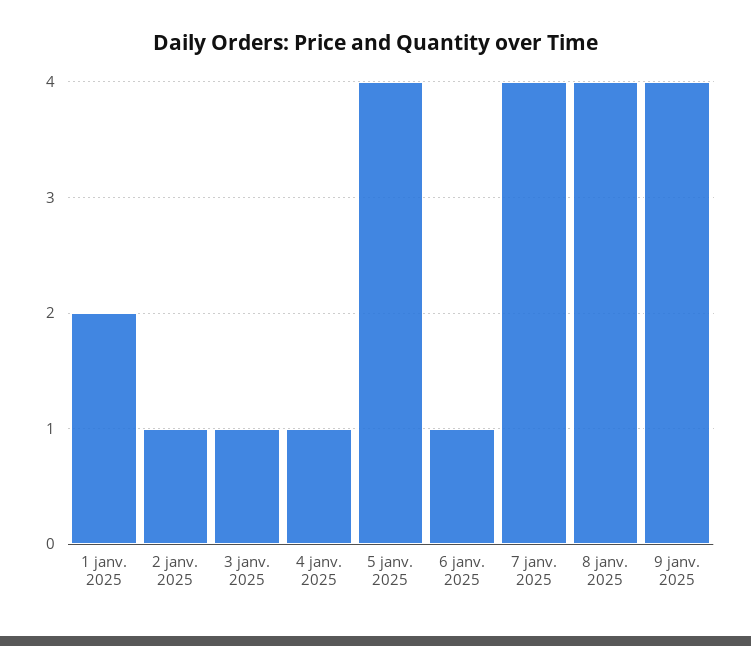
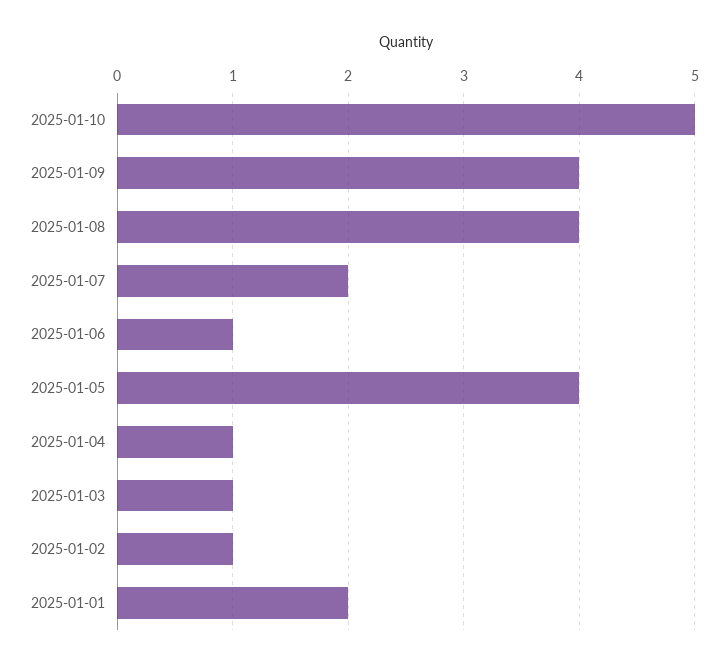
7 janv. 2025: 4 -> 2
2025-01-10: none -> 5

